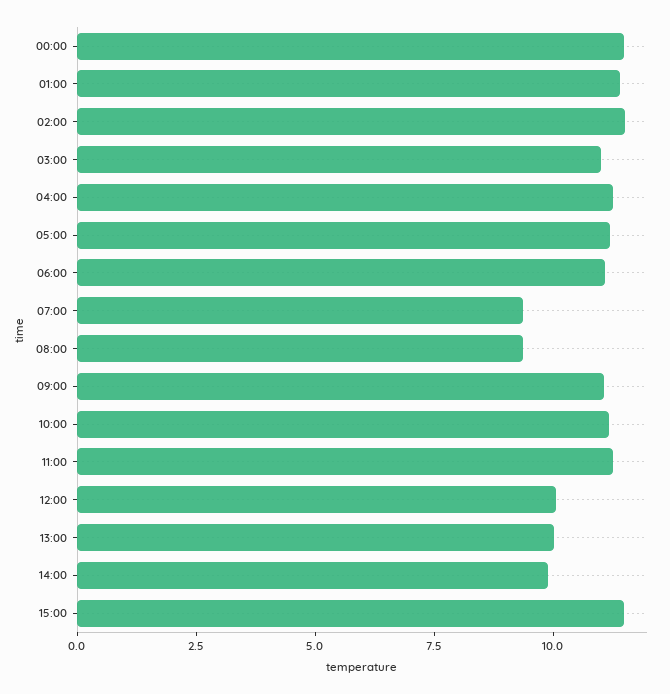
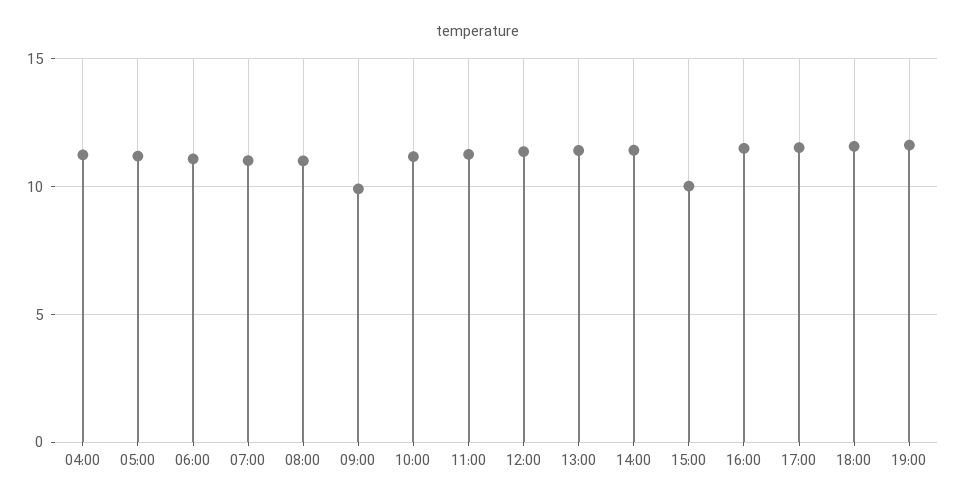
00:00: 11.5 -> none
01:00: 11.5 -> none
02:00: 11.5 -> none
03:00: 11 -> none
07:00: 9.5 -> 11
08:00: 9.5 -> 11
09:00: 11 -> 10
12:00: 10 -> 11.5
13:00: 10 -> 11.5
14:00: 10 -> 11.5
15:00: 11.5 -> 10
16:00: none -> 11.5
17:00: none -> 11.5
18:00: none -> 11.5
19:00: none -> 11.5

